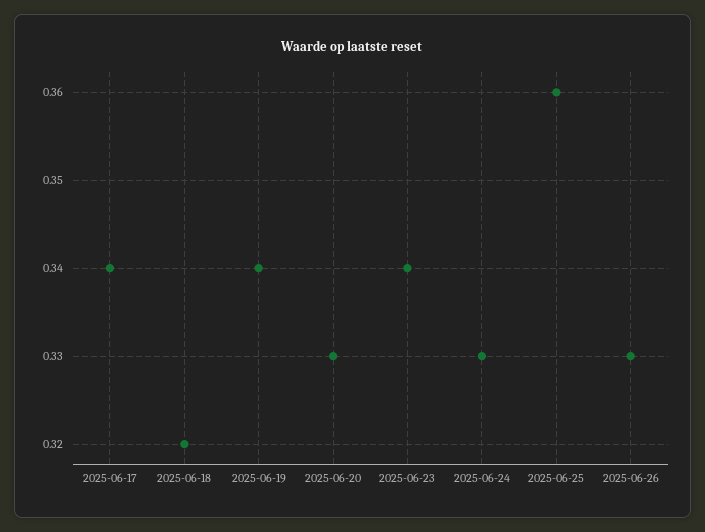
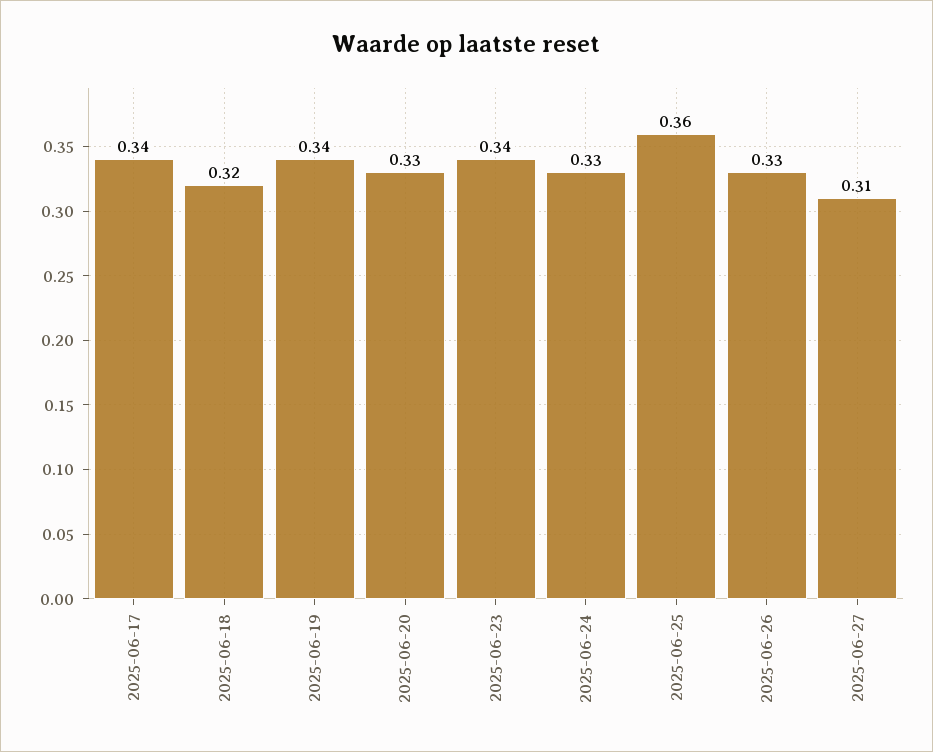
2025-06-27: none -> 0.31

